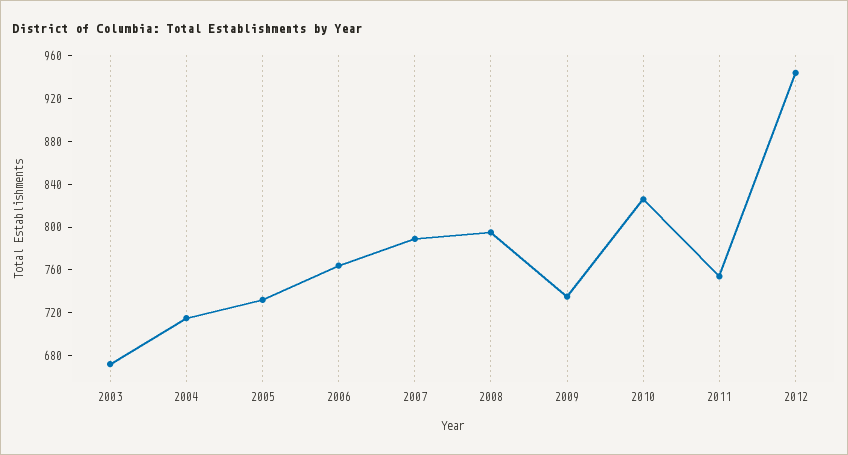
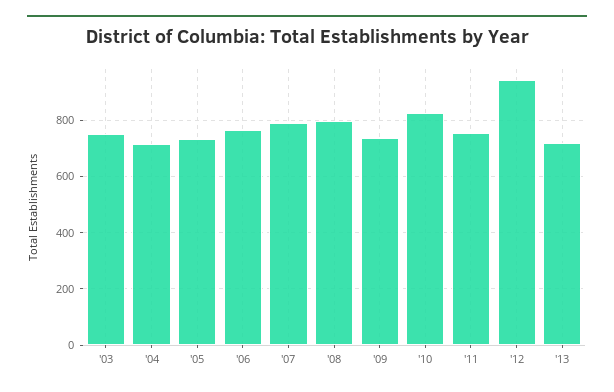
2003: 670 -> 750
'13: none -> 725

